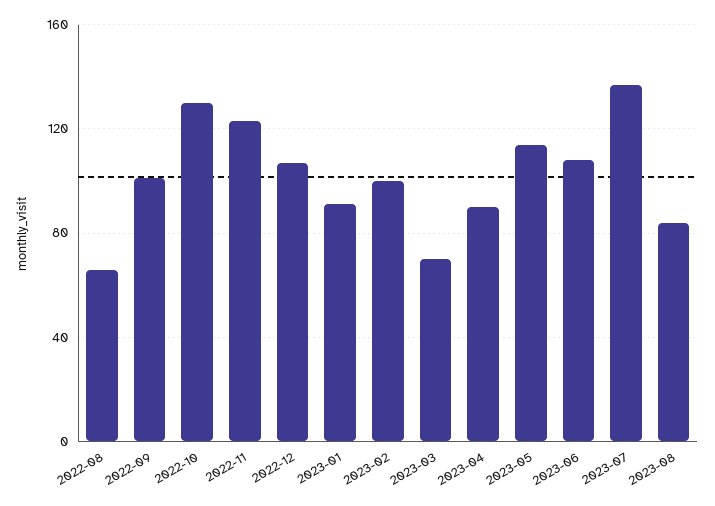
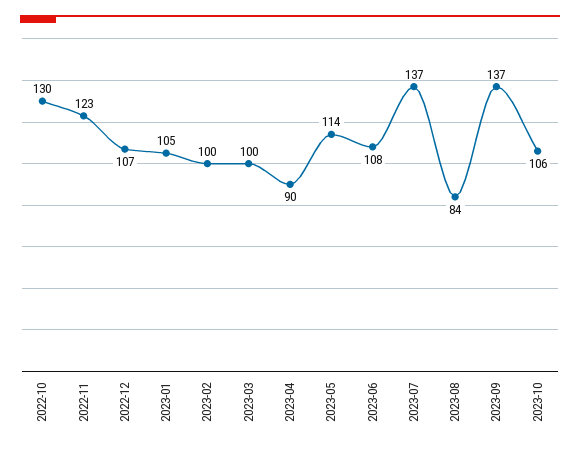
2022-08: 65 -> none
2022-09: 100 -> none
2023-01: 90 -> 105
2023-03: 70 -> 100
2023-09: none -> 137
2023-10: none -> 106

